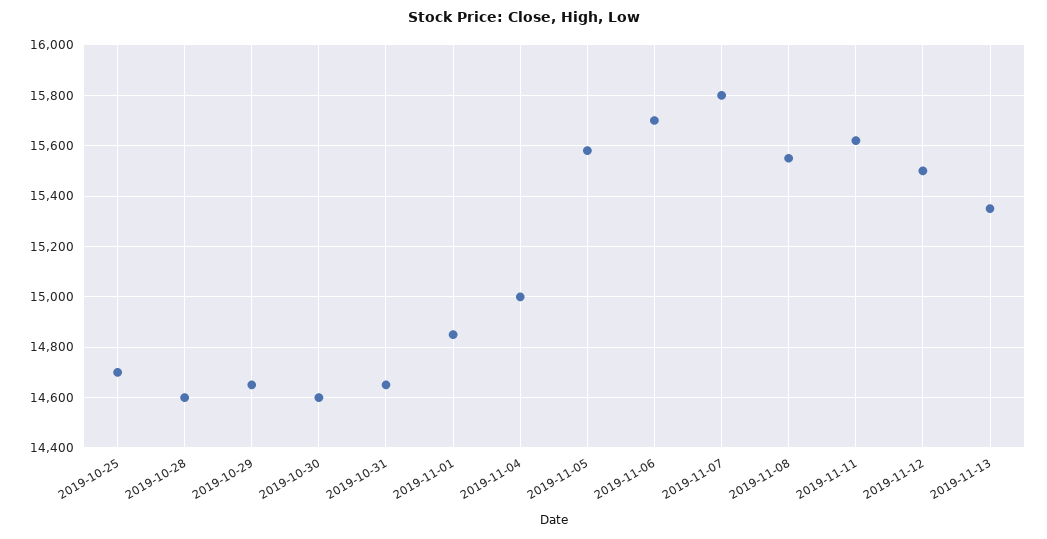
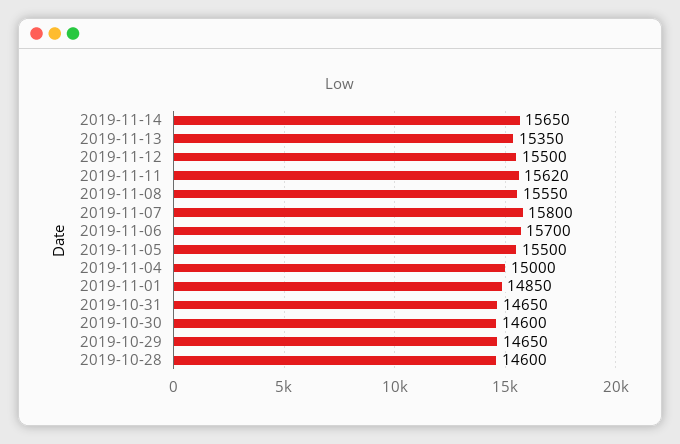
2019-10-25: 14700 -> none
2019-11-05: 15575 -> 15500
2019-11-14: none -> 15650

